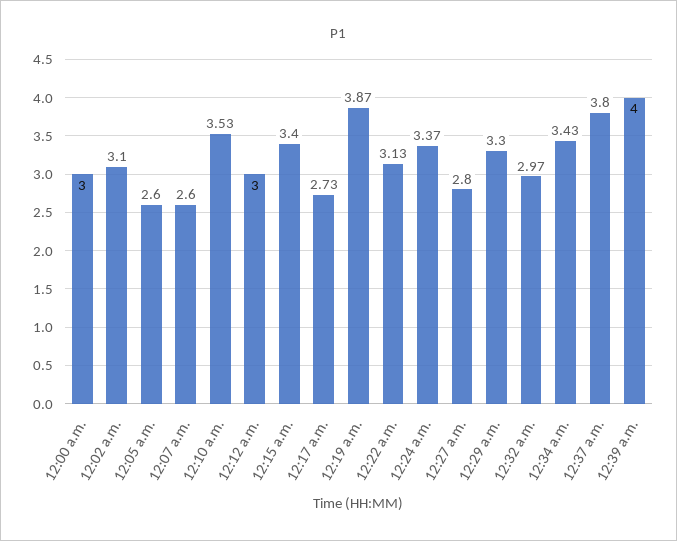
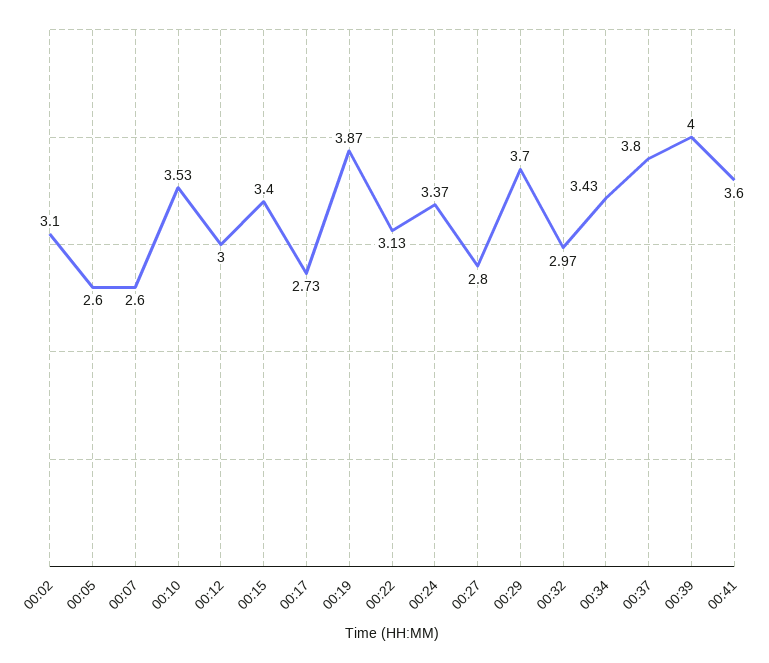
12:00 a.m.: 3 -> none
12:29 a.m.: 3.3 -> 3.7
00:41: none -> 3.6

